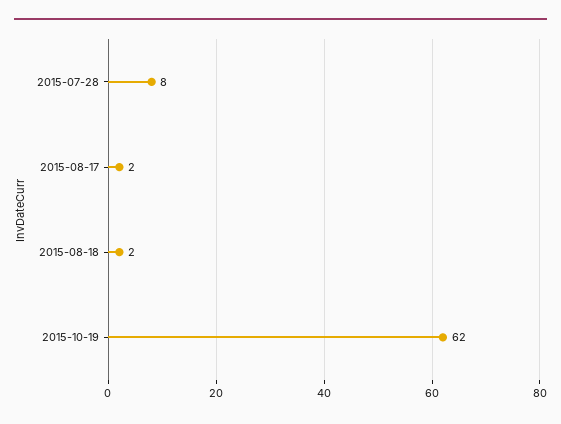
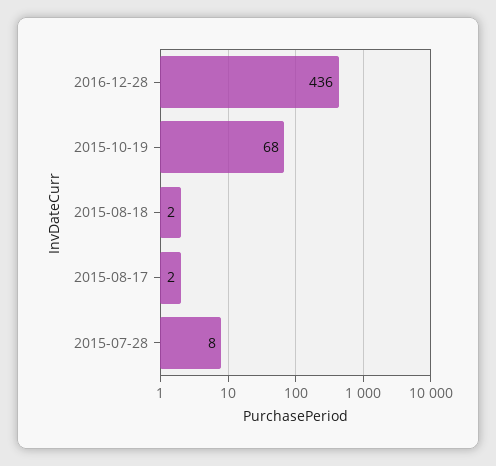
2015-10-19: 62 -> 68
2016-12-28: none -> 436

